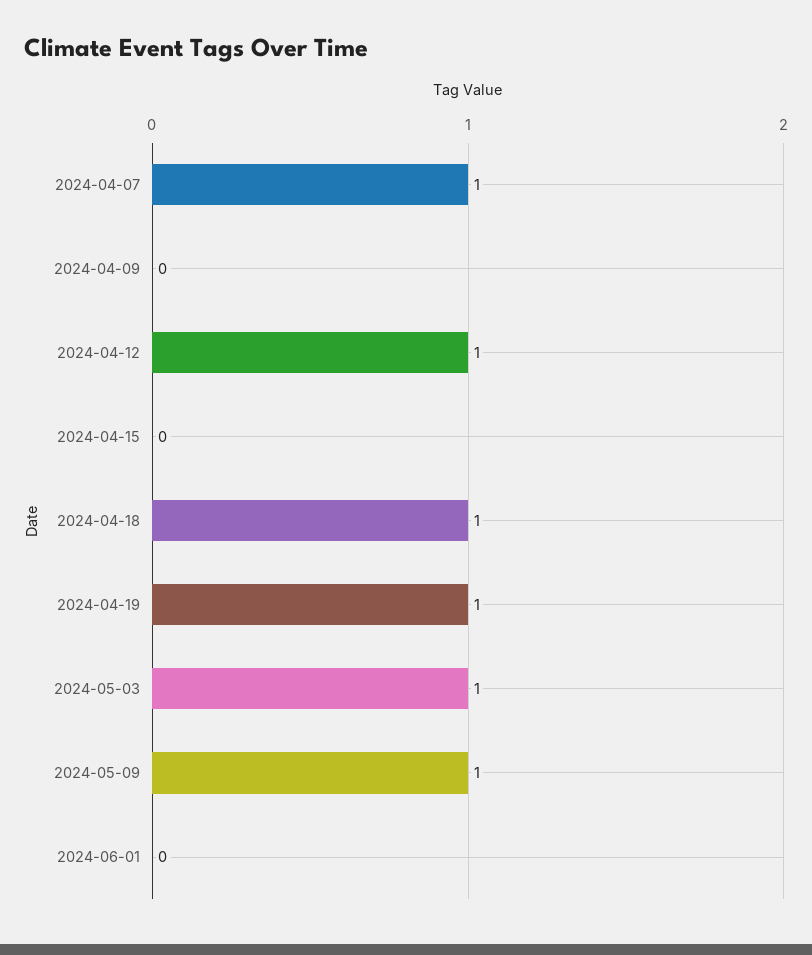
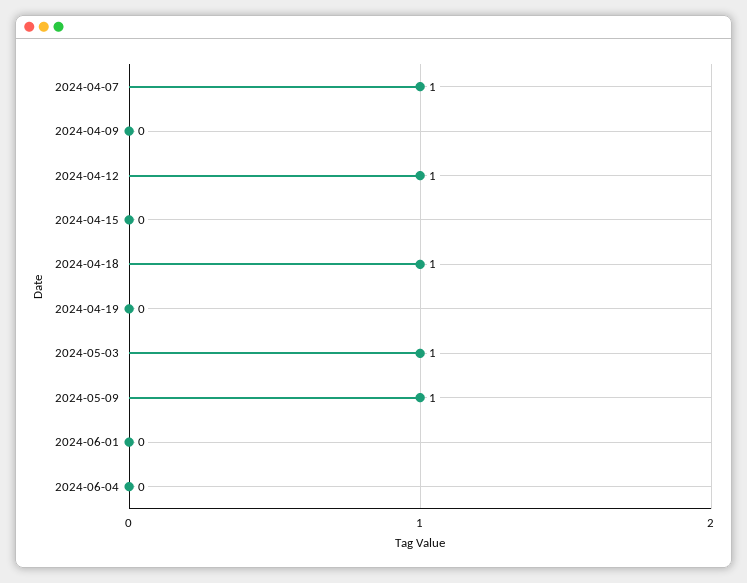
2024-04-19: 1 -> 0
2024-06-04: none -> 0

